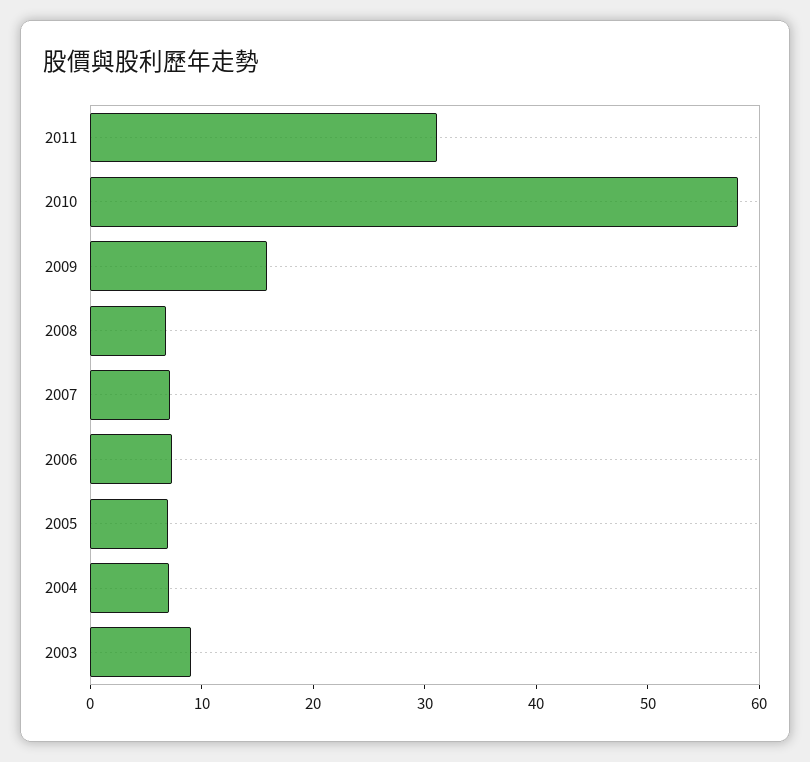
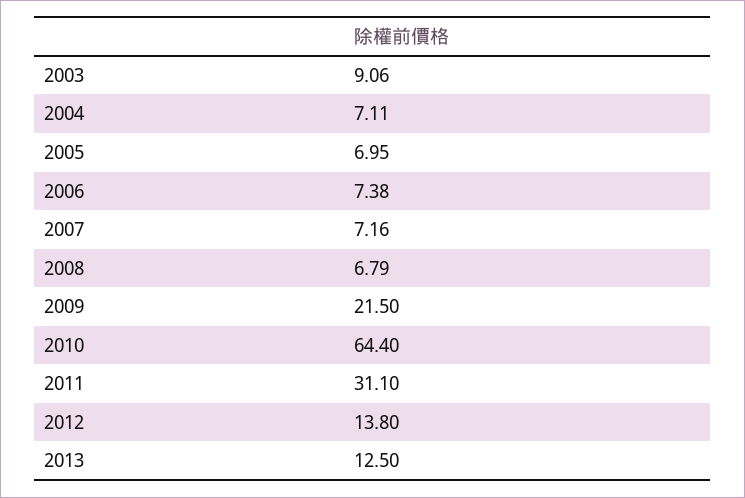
2010: 58 -> 64.4
2009: 16 -> 21.5
2012: none -> 13.8
2013: none -> 12.5

